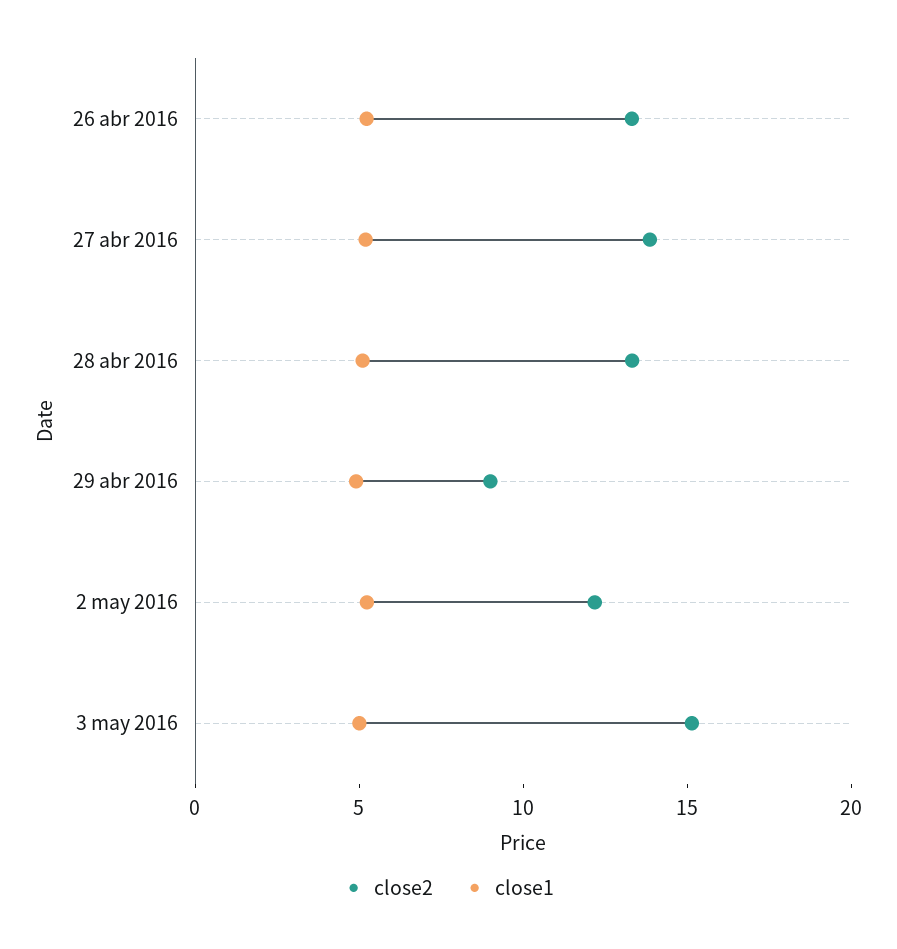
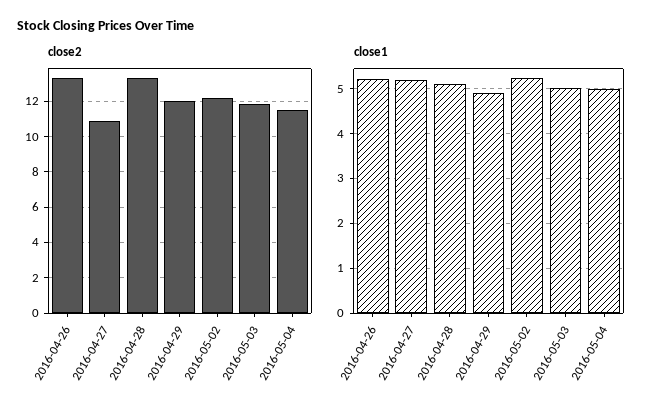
close2, 27 abr 2016: 14 -> 11
close2, 29 abr 2016: 9 -> 12
close2, 3 may 2016: 15 -> 12
close2, 2016-05-04: none -> 11.5
close1, 2016-05-04: none -> 5

